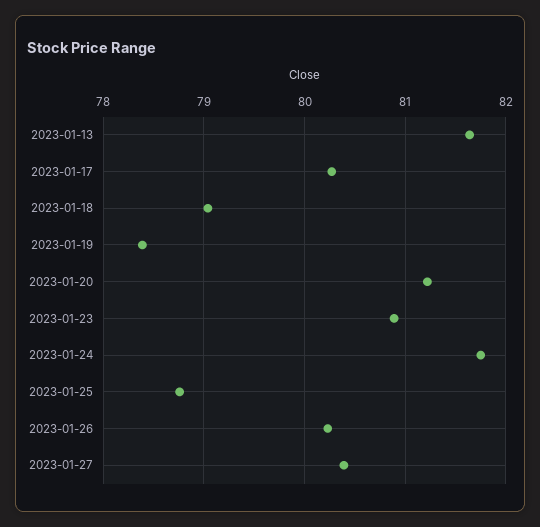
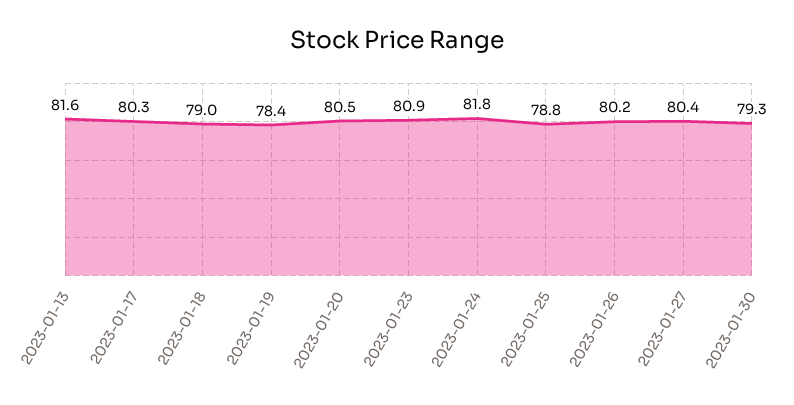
2023-01-20: 81.2 -> 80.5
2023-01-30: none -> 79.3

